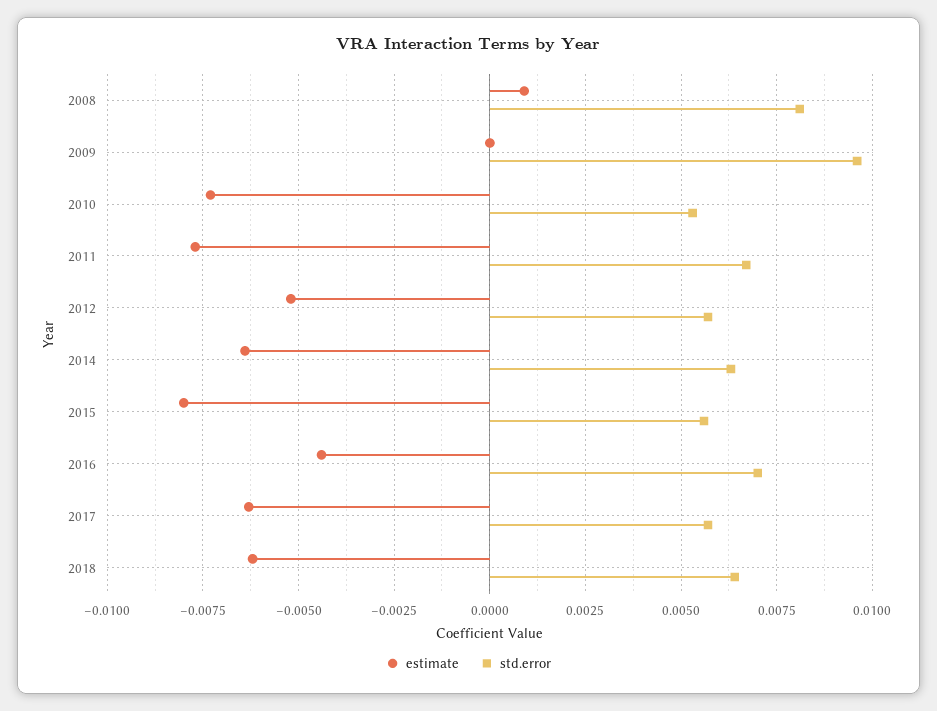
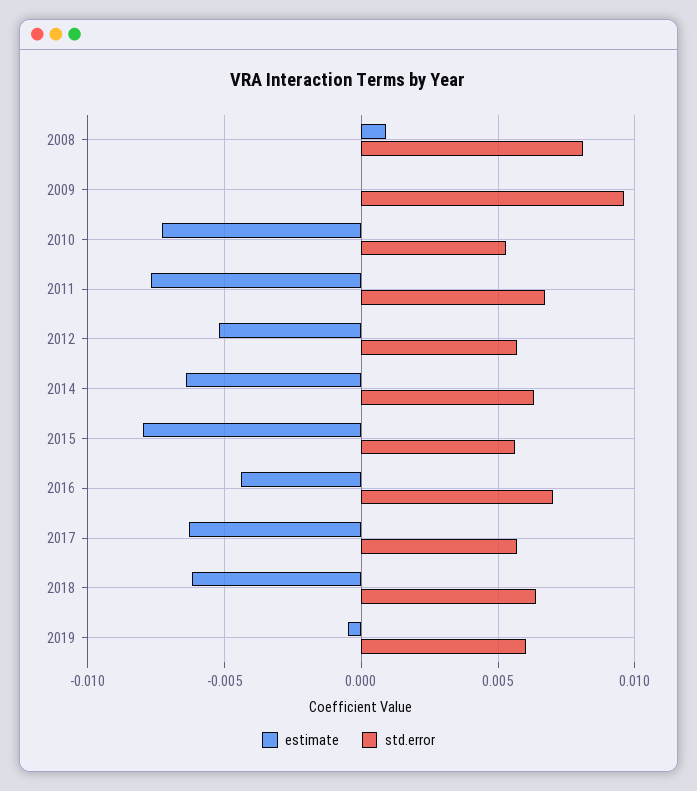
estimate, 2019: none -> -0.0005
std.error, 2019: none -> 0.006

